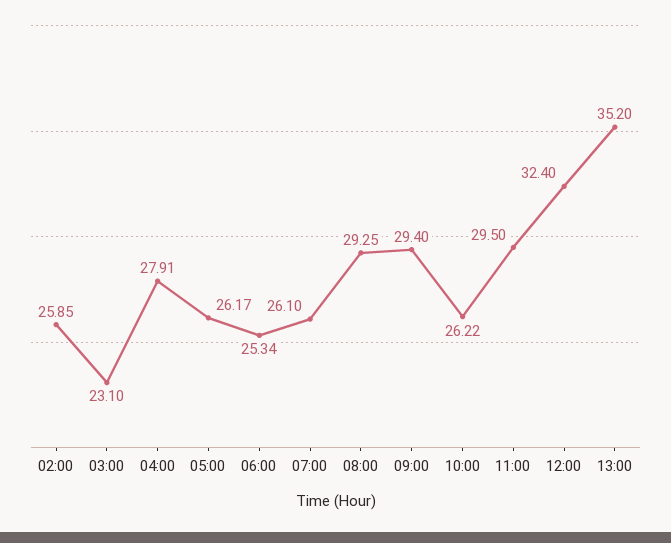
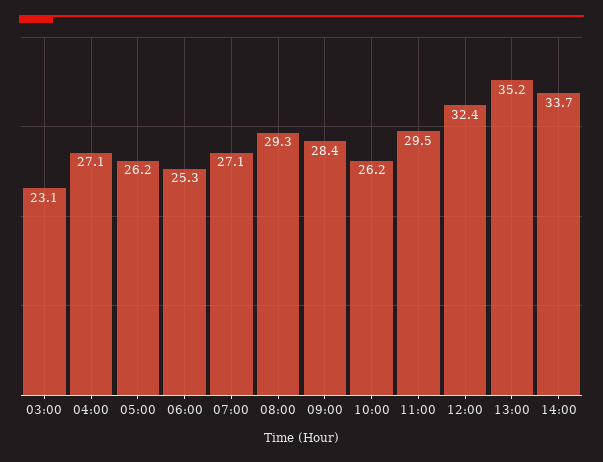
02:00: 25.85 -> none
04:00: 27.91 -> 27.1
07:00: 26.1 -> 27.1
09:00: 29.4 -> 28.4
14:00: none -> 33.7

